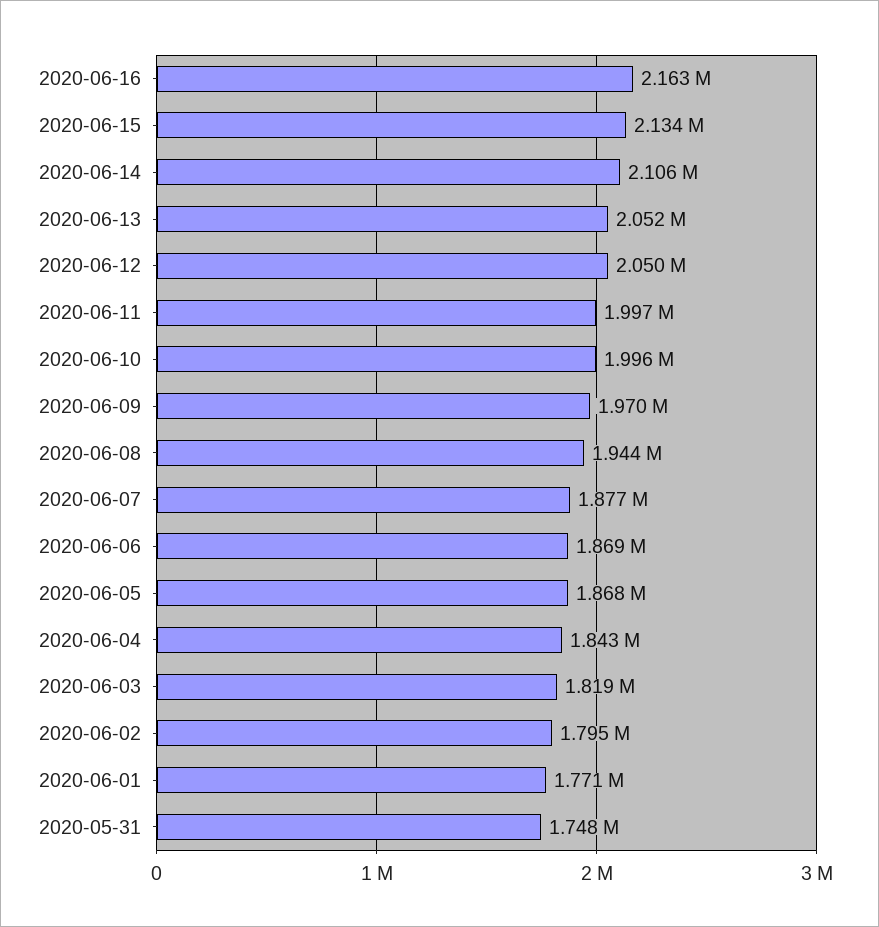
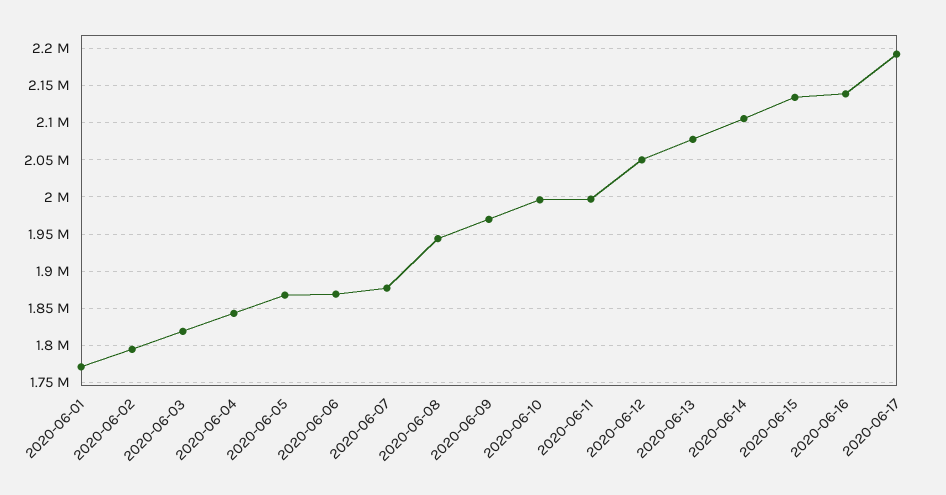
2020-06-16: 2163000 -> 2140000
2020-06-13: 2052000 -> 2080000
2020-05-31: 1748000 -> none
2020-06-17: none -> 2190000

